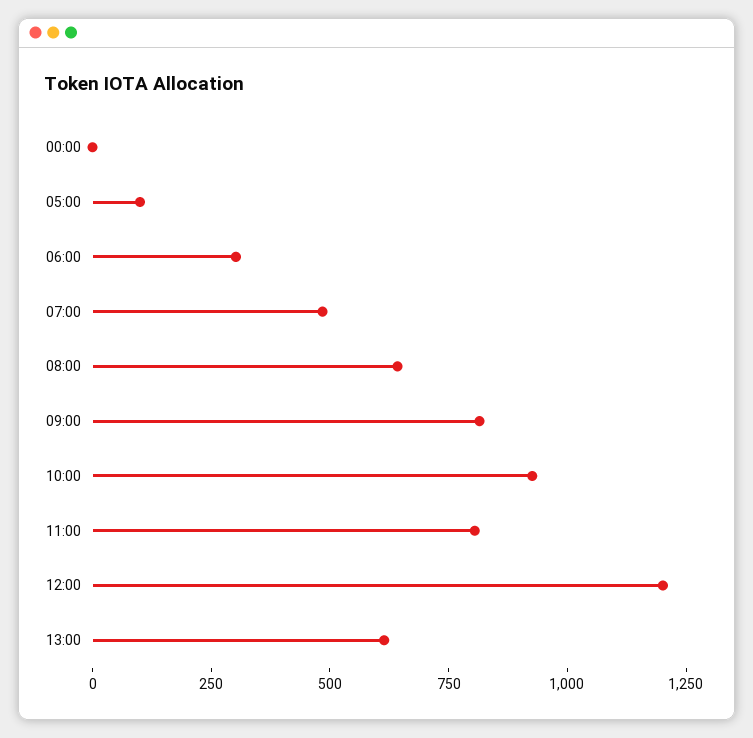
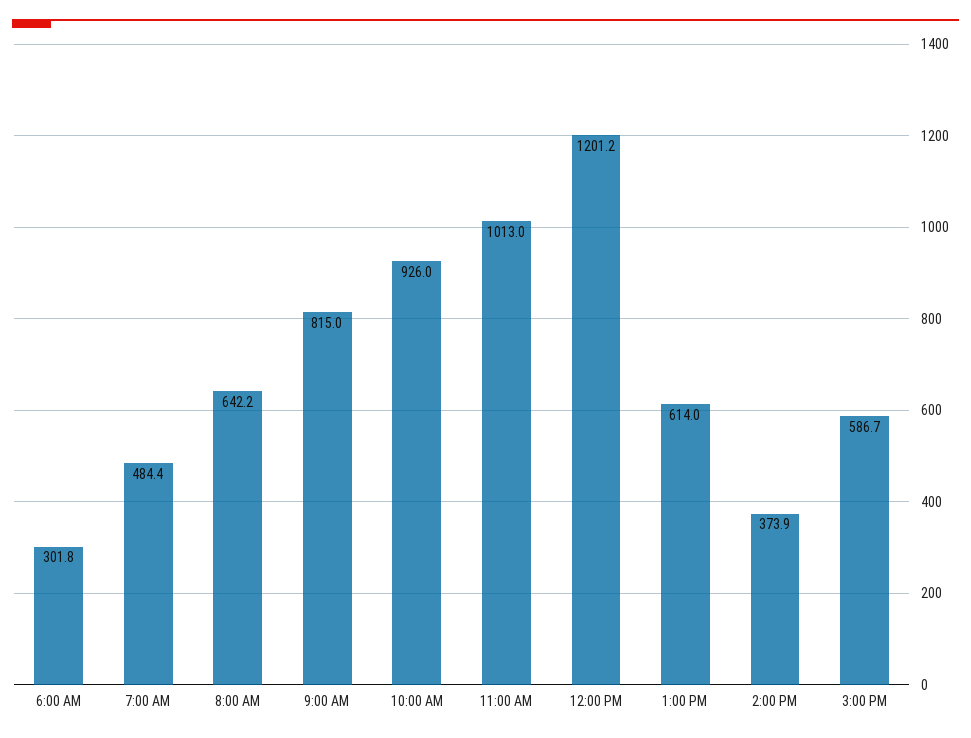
00:00: 0 -> none
05:00: 100 -> none
11:00: 800 -> 1013
2:00 PM: none -> 373.9
3:00 PM: none -> 586.7

